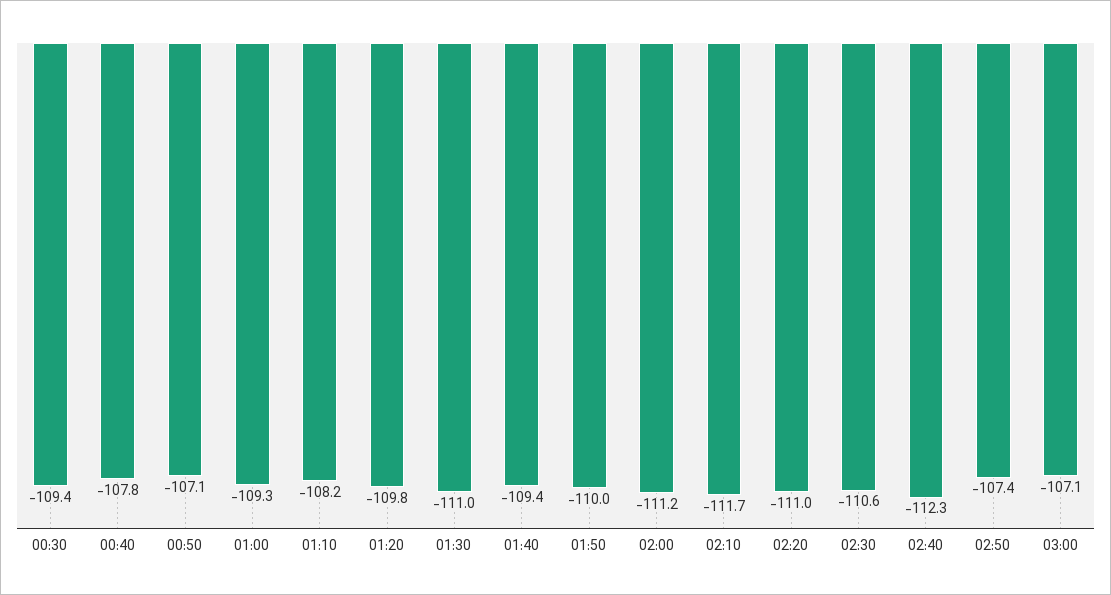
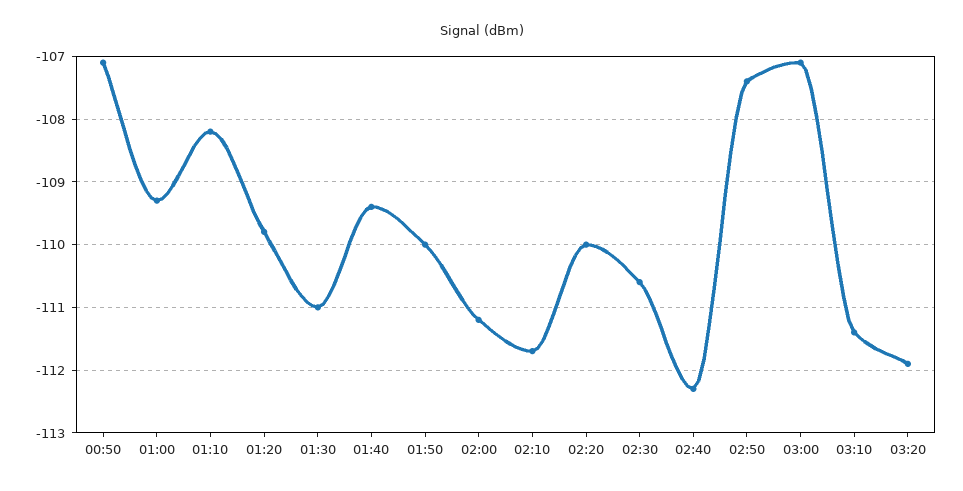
00:30: -109.4 -> none
00:40: -107.8 -> none
02:20: -111 -> -110
03:10: none -> -111.4
03:20: none -> -111.9

